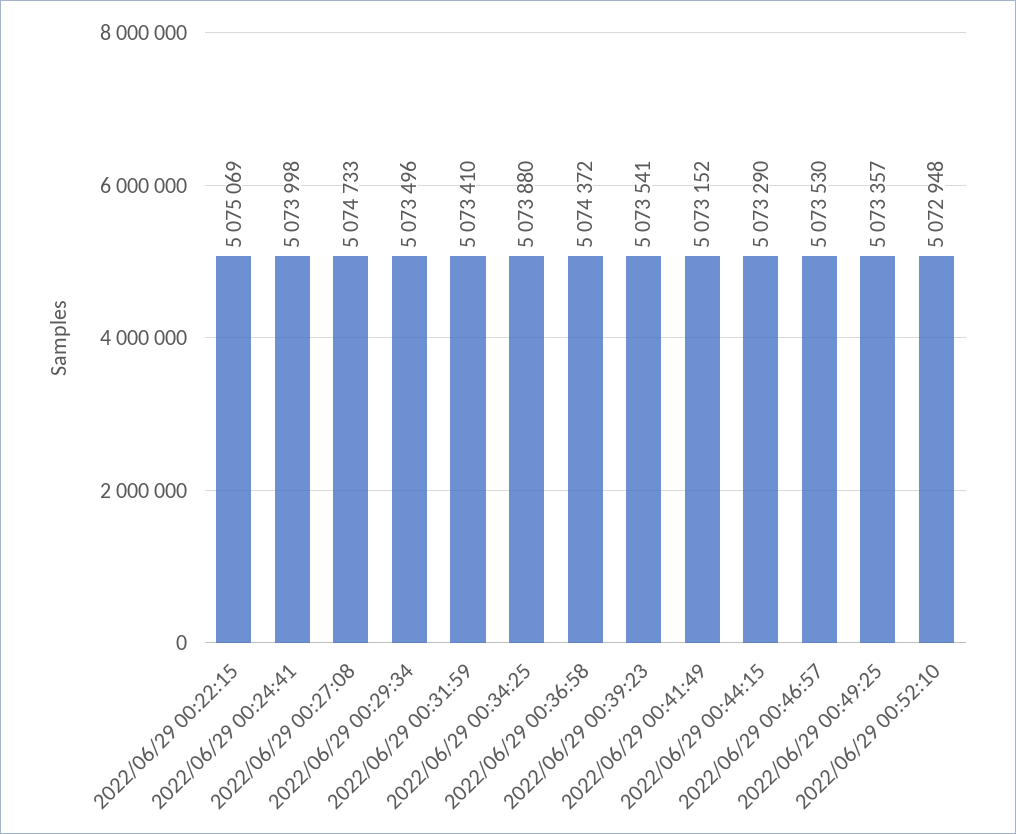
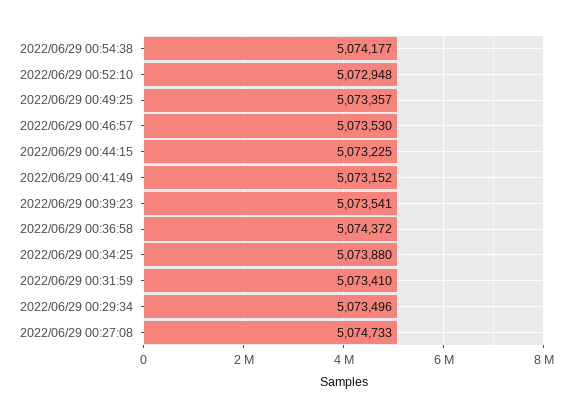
2022/06/29 00:22:15: 5075069 -> none
2022/06/29 00:24:41: 5073998 -> none
2022/06/29 00:44:15: 5073290 -> 5073225
2022/06/29 00:54:38: none -> 5074177

